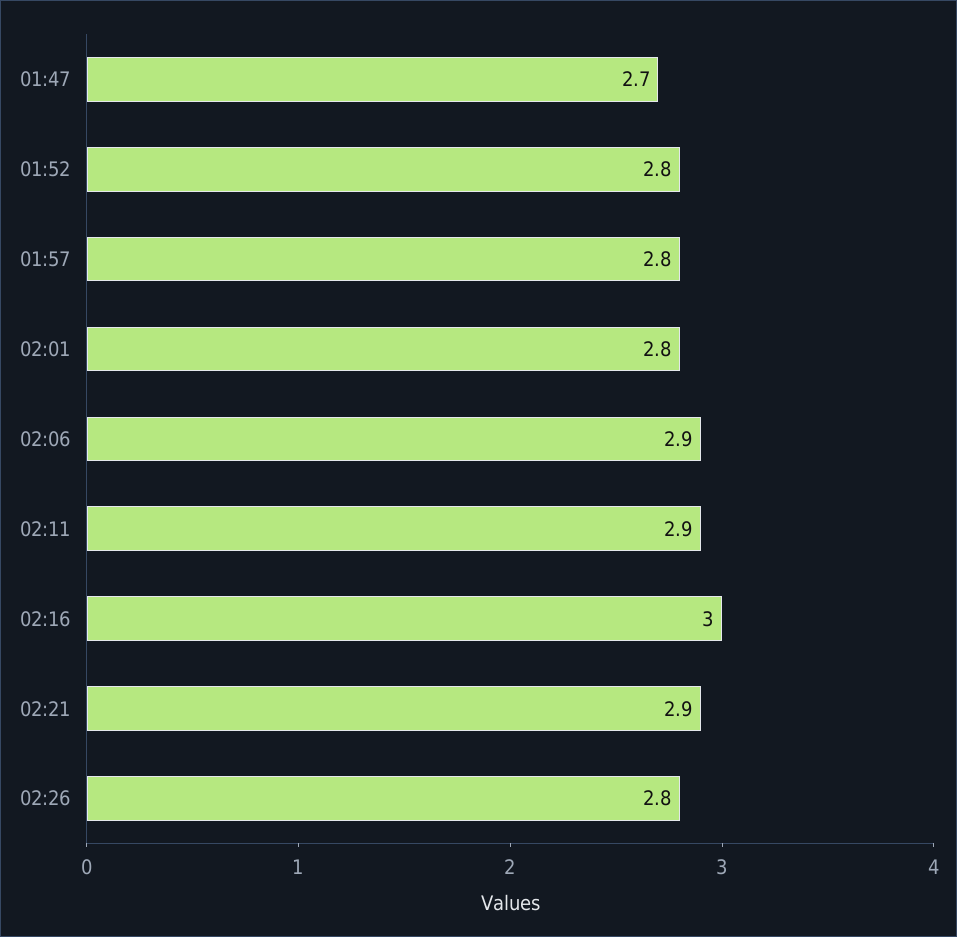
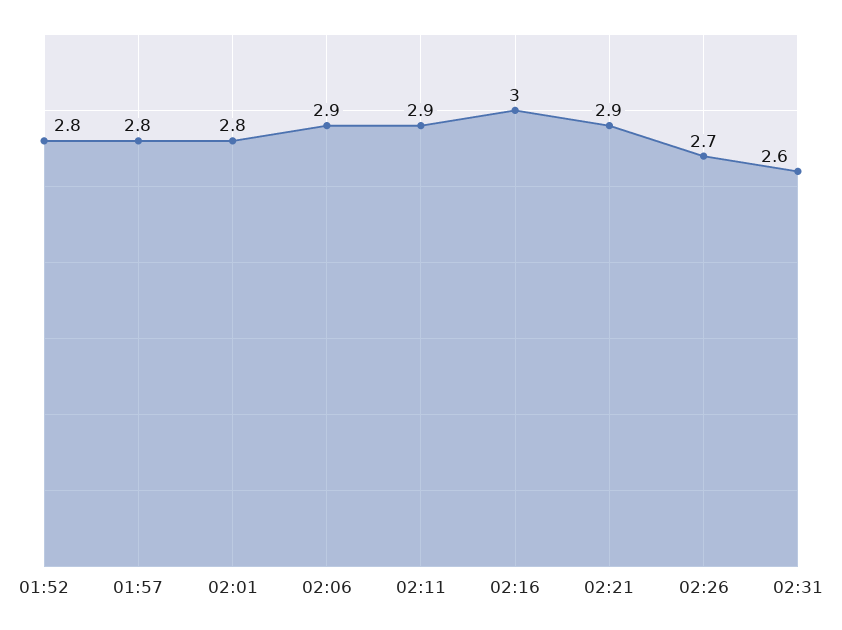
01:47: 2.7 -> none
02:26: 2.8 -> 2.7
02:31: none -> 2.6

